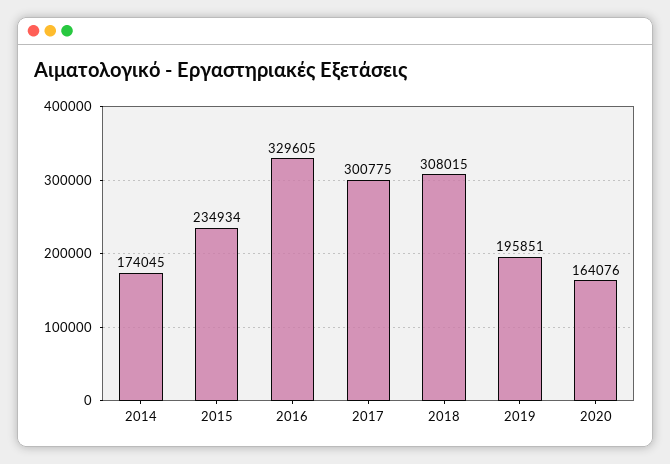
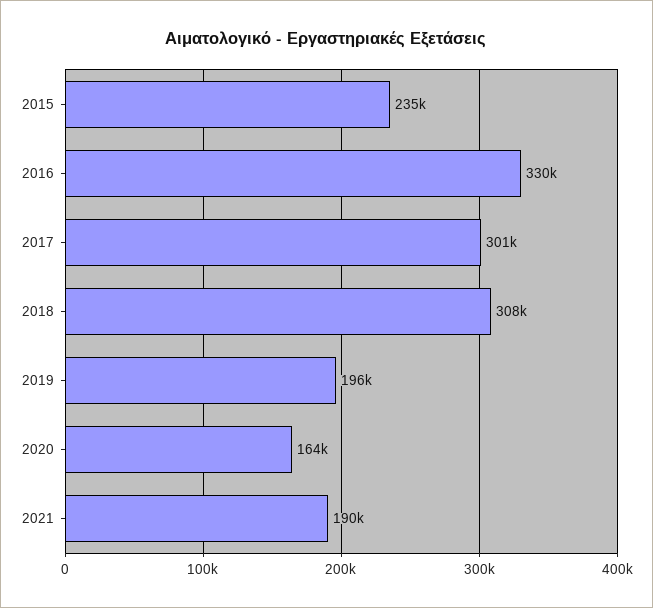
2014: 174045 -> none
2021: none -> 190000

